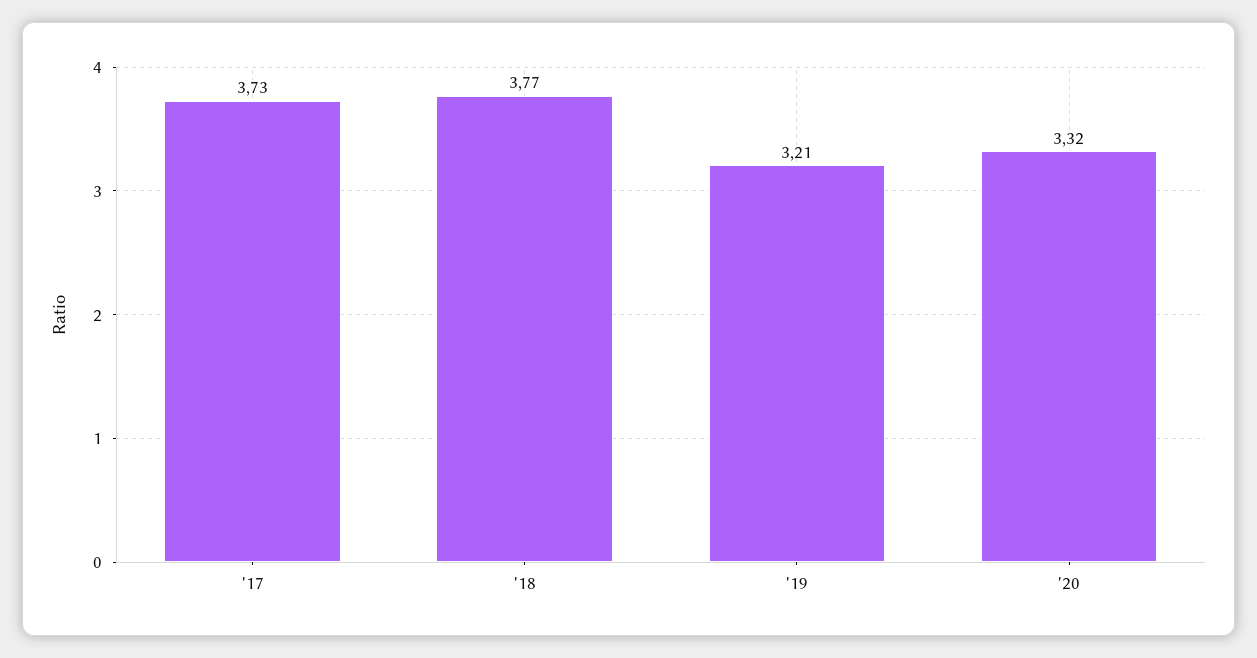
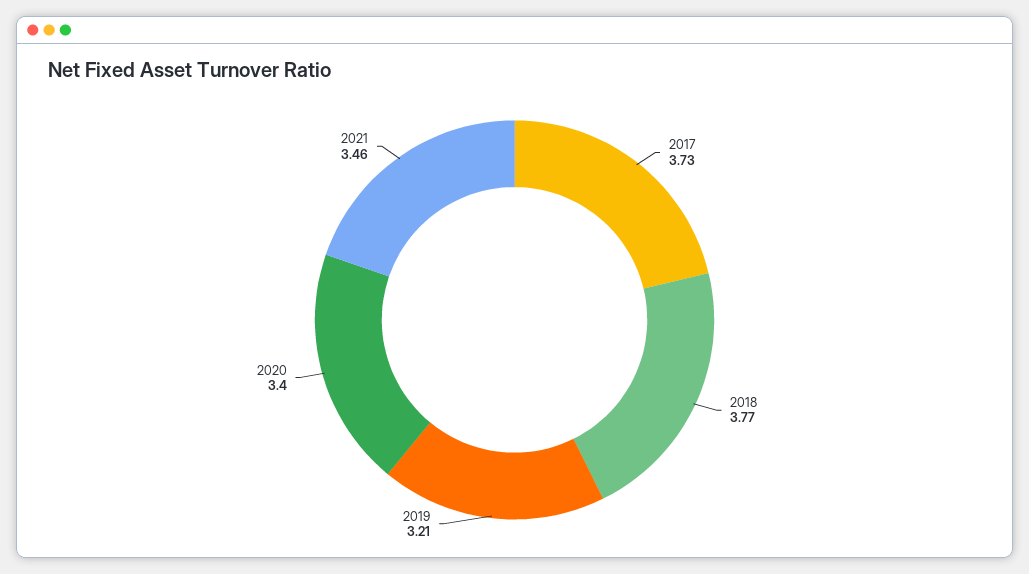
'20: 3.32 -> 3.4
2021: none -> 3.46

